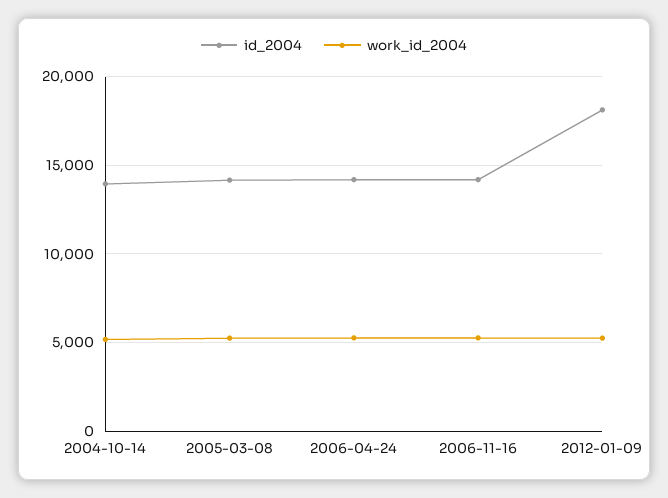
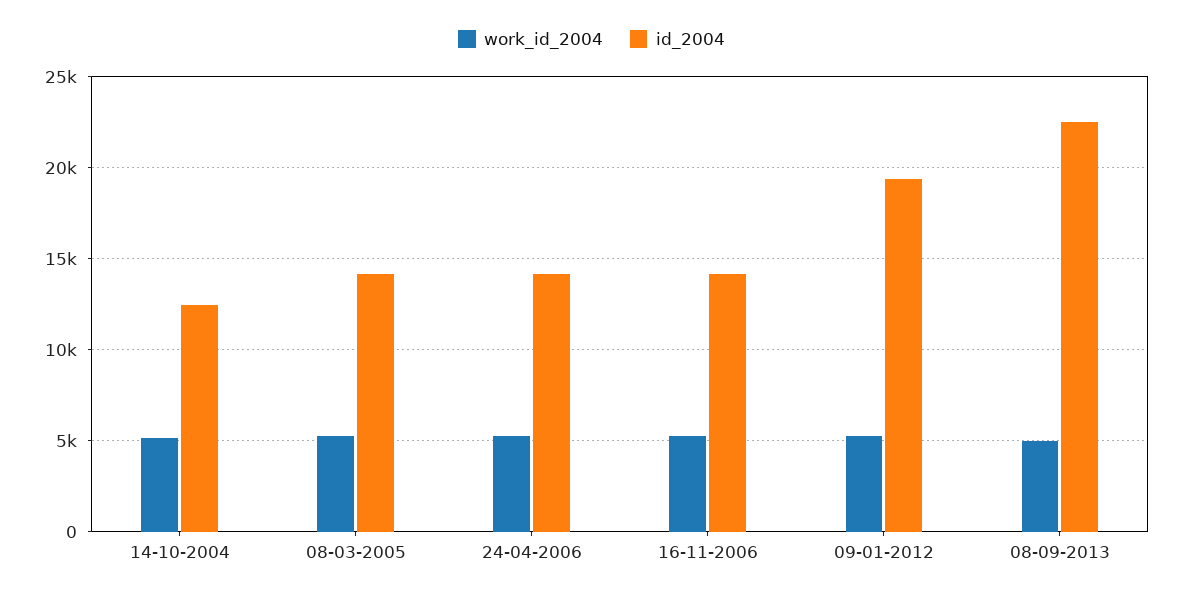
id_2004, 2004-10-14: 14000 -> 12500
id_2004, 2012-01-09: 18000 -> 19500
work_id_2004, 08-09-2013: none -> 5000
id_2004, 08-09-2013: none -> 22500

